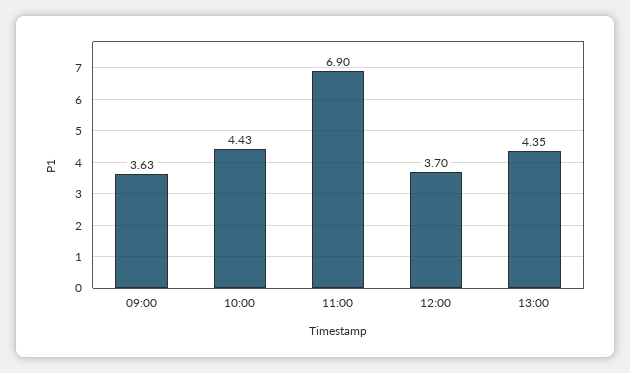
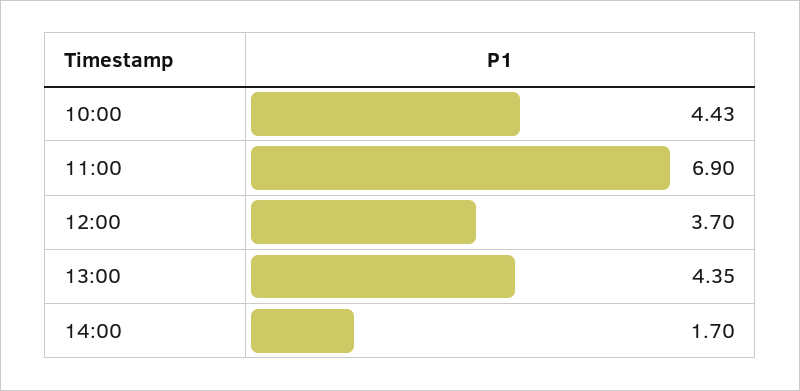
09:00: 3.63 -> none
14:00: none -> 1.7

